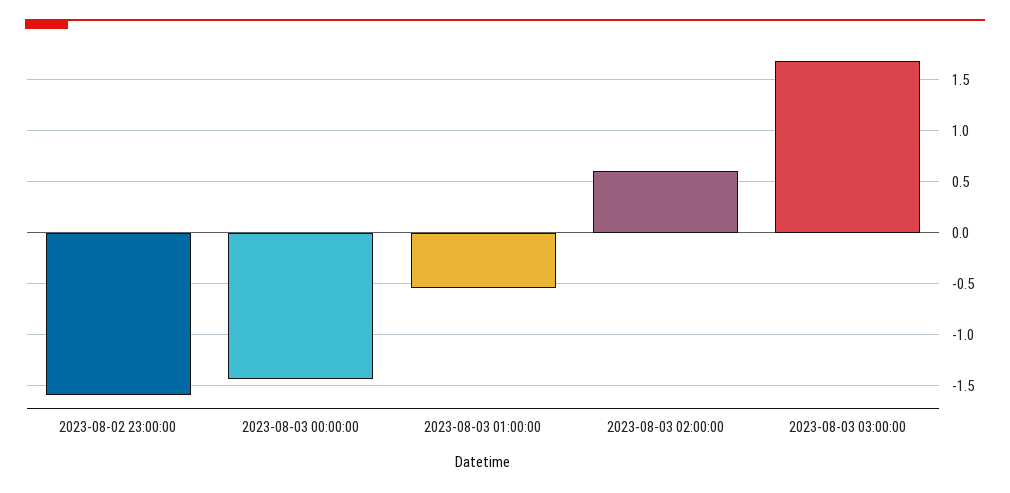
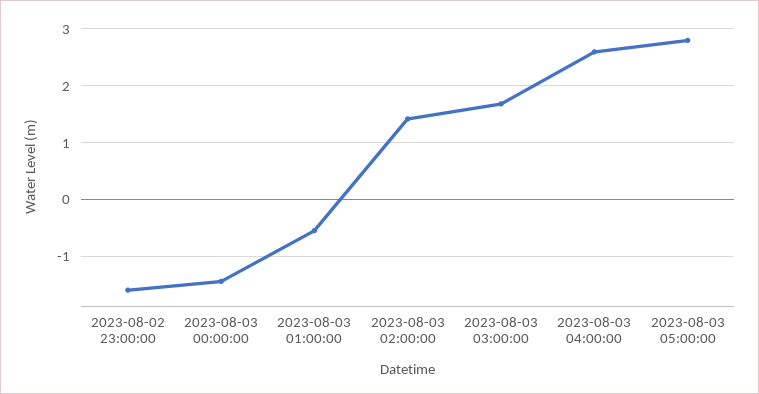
2023-08-03 02:00:00: 0.6 -> 1.4
2023-08-03 04:00:00: none -> 2.6
2023-08-03 05:00:00: none -> 2.8

